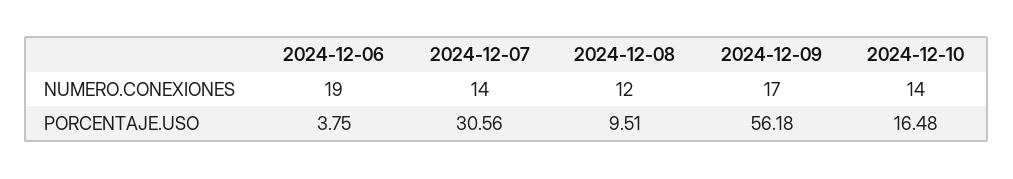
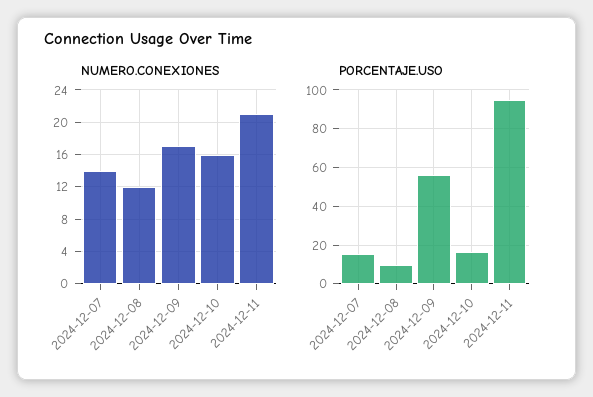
NUMERO.CONEXIONES, 2024-12-06: 19 -> none
NUMERO.CONEXIONES, 2024-12-10: 14 -> 16
PORCENTAJE.USO, 2024-12-06: 3.75 -> none
PORCENTAJE.USO, 2024-12-07: 30.56 -> 15
NUMERO.CONEXIONES, 2024-12-11: none -> 21
PORCENTAJE.USO, 2024-12-11: none -> 95

